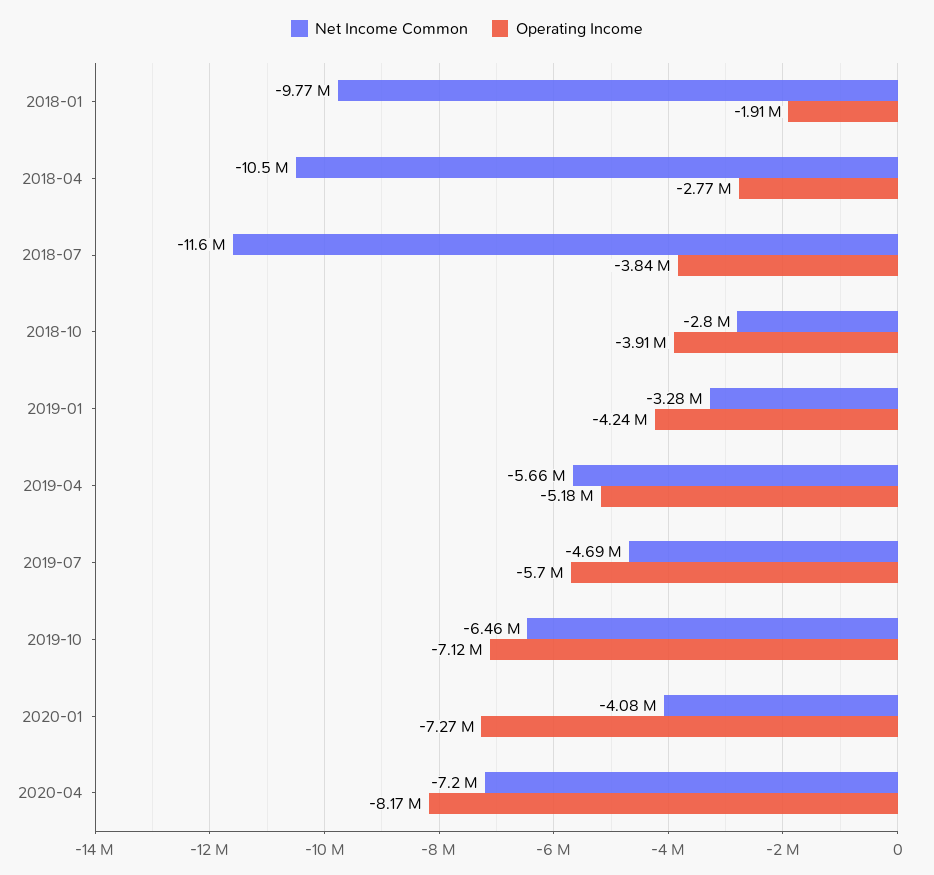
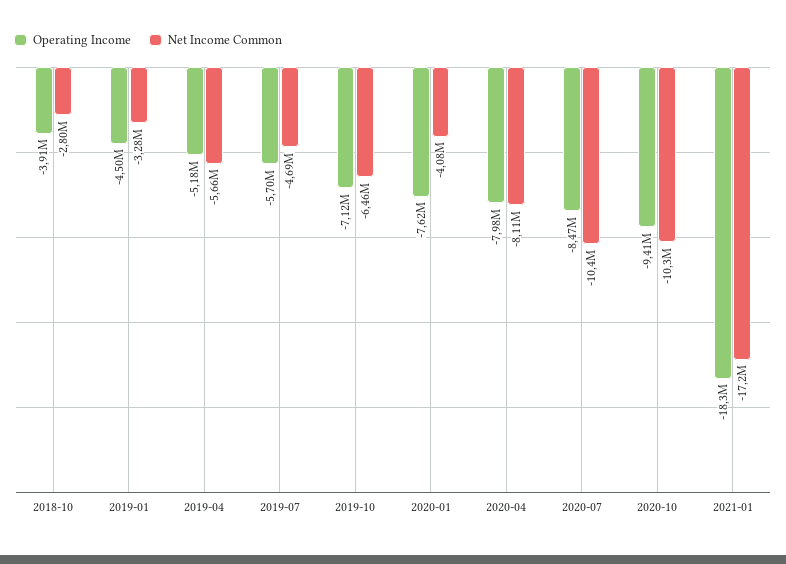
Net Income Common, 2018-01: -9770000 -> none
Operating Income, 2018-01: -1910000 -> none
Net Income Common, 2018-04: -10500000 -> none
Operating Income, 2018-04: -2770000 -> none
Net Income Common, 2018-07: -11600000 -> none
Operating Income, 2018-07: -3840000 -> none
Operating Income, 2019-01: -4240000 -> -4500000
Operating Income, 2020-01: -7270000 -> -7620000
Net Income Common, 2020-04: -7200000 -> -8110000
Operating Income, 2020-04: -8170000 -> -7980000
Operating Income, 2020-07: none -> -8470000
Net Income Common, 2020-07: none -> -10400000
Operating Income, 2020-10: none -> -9410000
Net Income Common, 2020-10: none -> -10300000
Operating Income, 2021-01: none -> -18300000
Net Income Common, 2021-01: none -> -17200000

